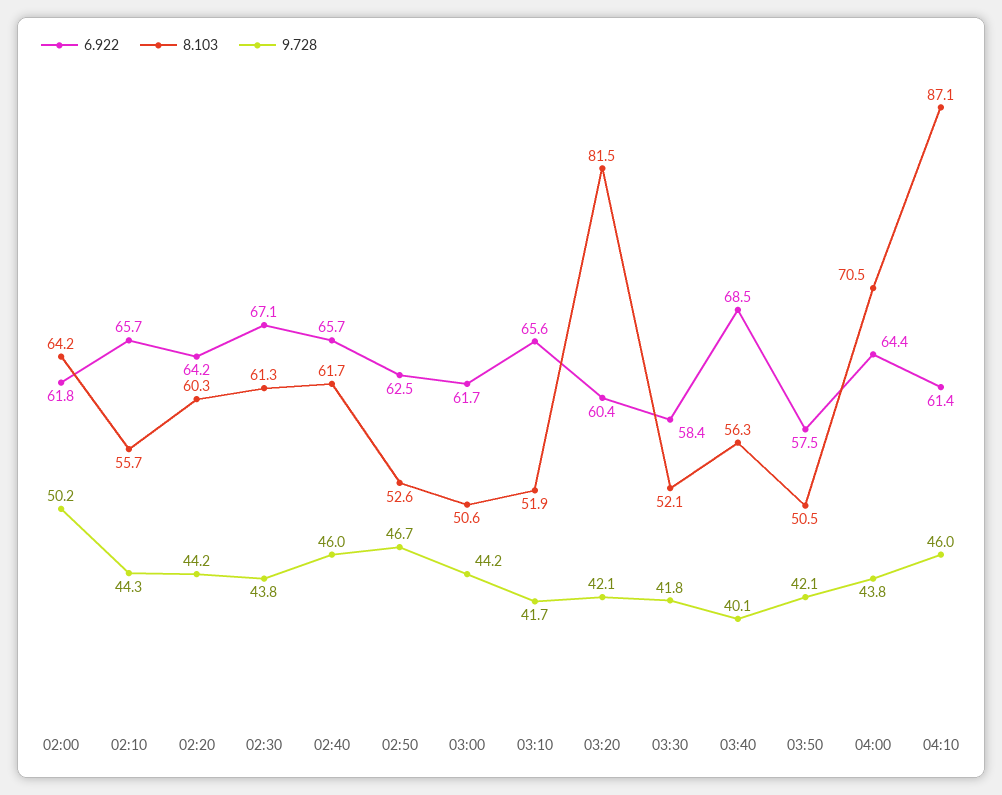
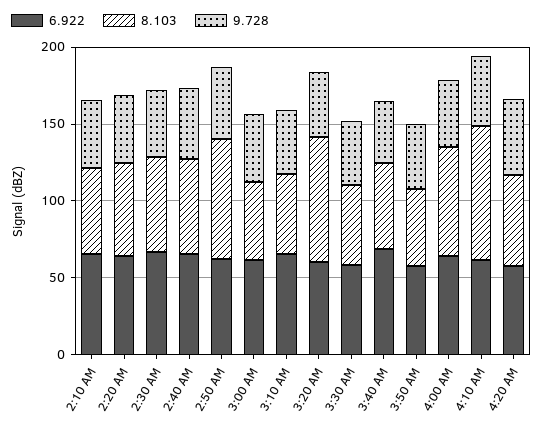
6.922, 02:00: 61.8 -> none
8.103, 02:00: 64.2 -> none
9.728, 02:00: 50.2 -> none
8.103, 02:50: 52.6 -> 80
6.922, 4:20 AM: none -> 60
8.103, 4:20 AM: none -> 60
9.728, 4:20 AM: none -> 50

